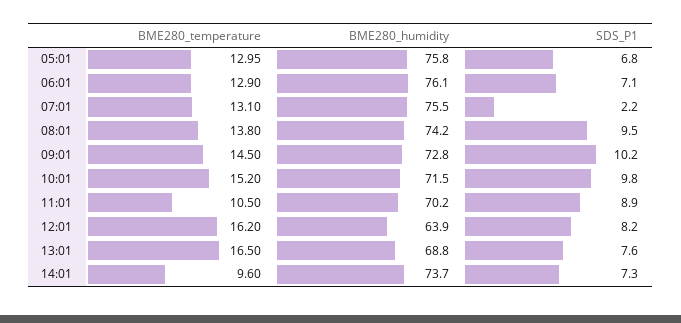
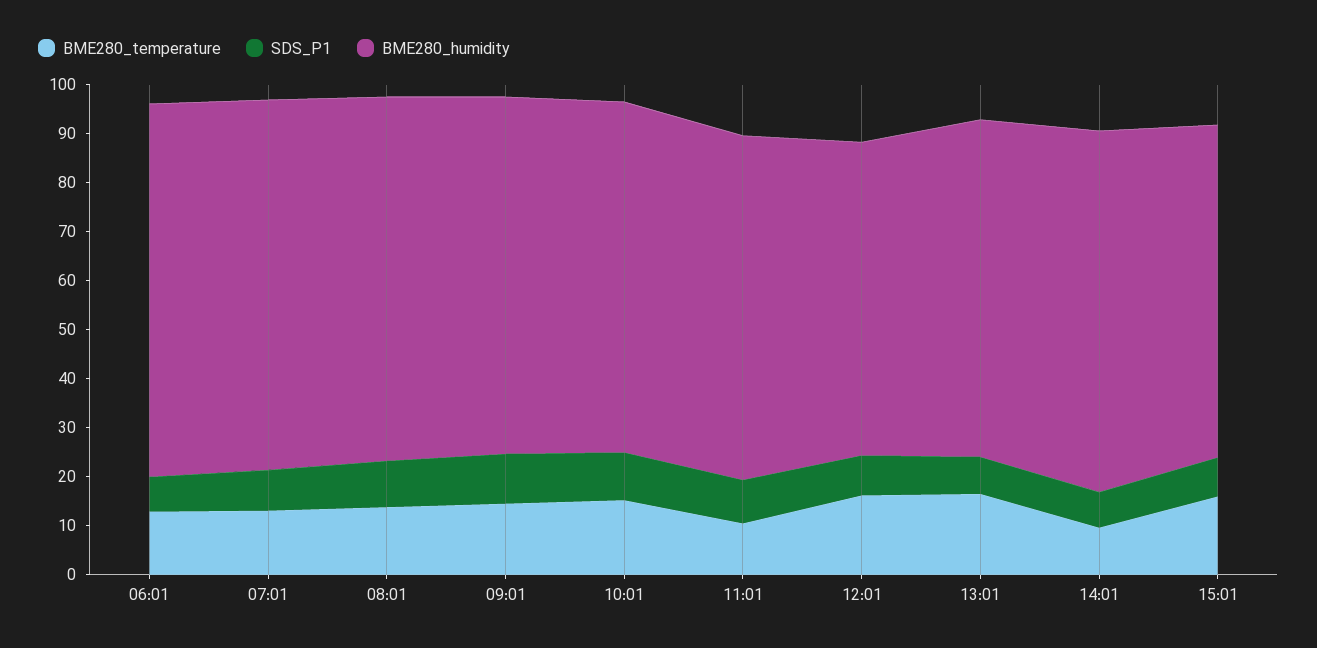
BME280_temperature, 05:01: 12.95 -> none
BME280_humidity, 05:01: 75.8 -> none
SDS_P1, 05:01: 6.8 -> none
SDS_P1, 07:01: 2.2 -> 8
BME280_temperature, 15:01: none -> 16
SDS_P1, 15:01: none -> 8
BME280_humidity, 15:01: none -> 68

